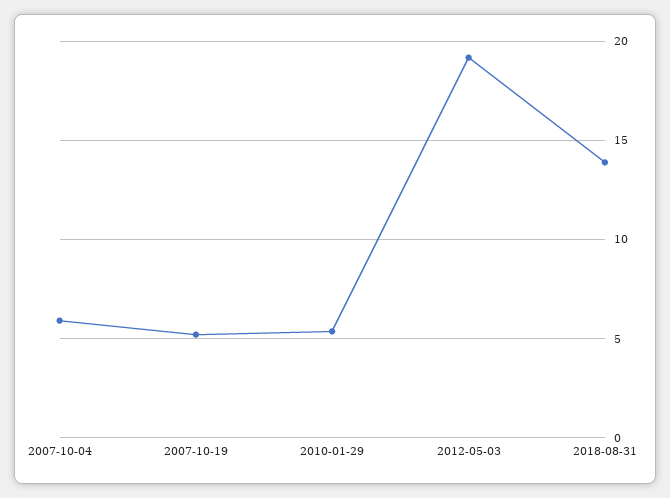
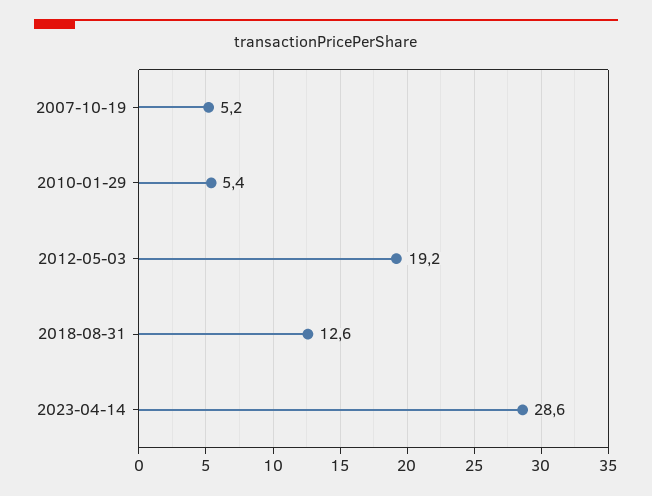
2007-10-04: 6 -> none
2018-08-31: 14 -> 12.6
2023-04-14: none -> 28.6

